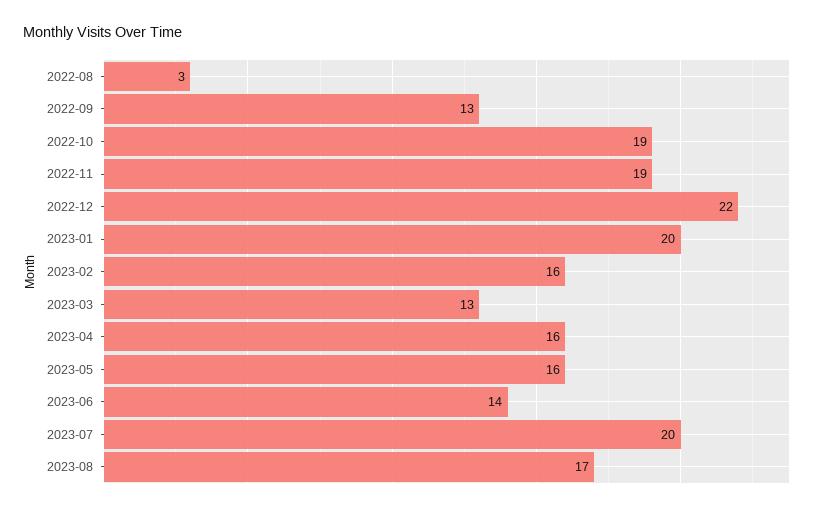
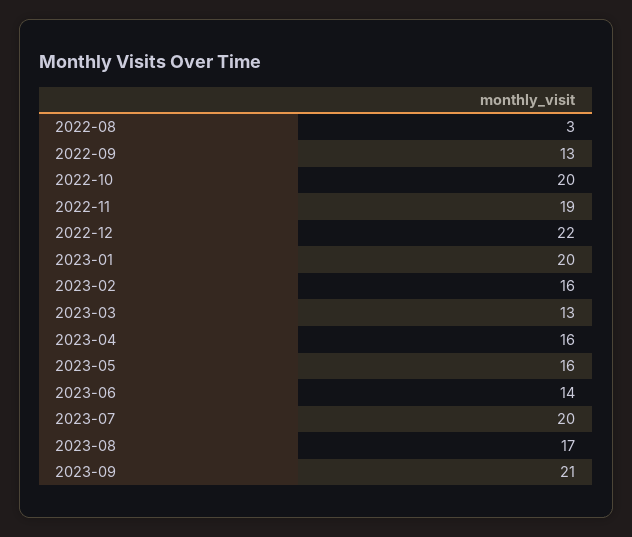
2022-10: 19 -> 20
2023-09: none -> 21

